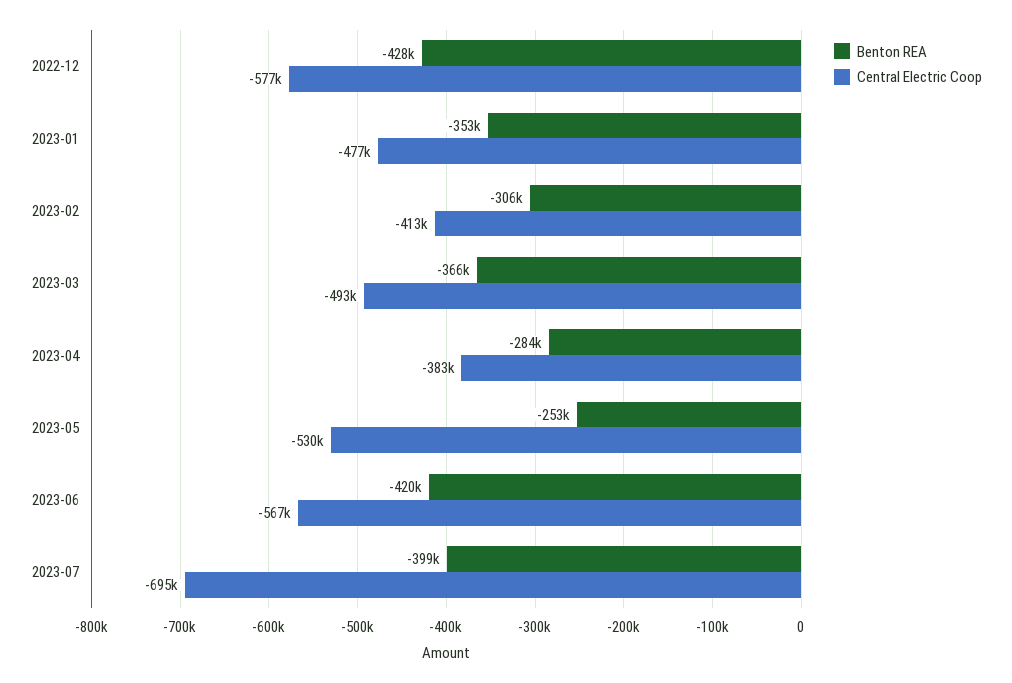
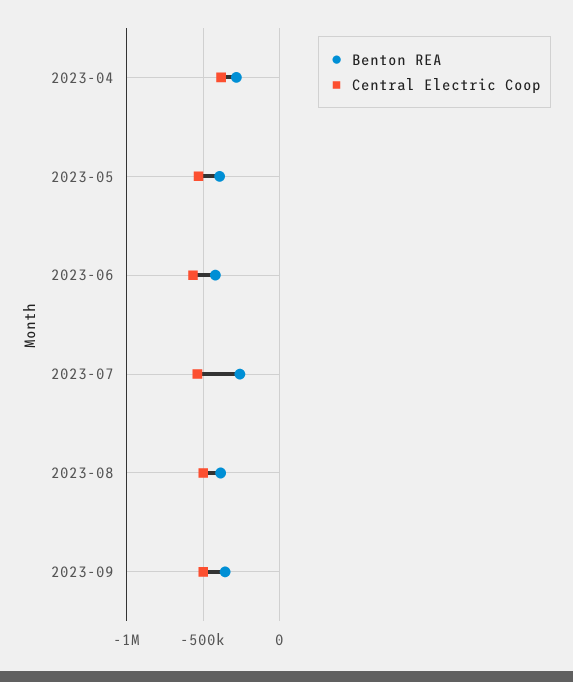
Benton REA, 2022-12: -428000 -> none
Central Electric Coop, 2022-12: -577000 -> none
Benton REA, 2023-01: -353000 -> none
Central Electric Coop, 2023-01: -477000 -> none
Benton REA, 2023-02: -306000 -> none
Central Electric Coop, 2023-02: -413000 -> none
Benton REA, 2023-03: -366000 -> none
Central Electric Coop, 2023-03: -493000 -> none
Benton REA, 2023-05: -253000 -> -400000
Benton REA, 2023-07: -399000 -> -250000
Central Electric Coop, 2023-07: -695000 -> -550000
Benton REA, 2023-08: none -> -400000
Central Electric Coop, 2023-08: none -> -500000
Benton REA, 2023-09: none -> -350000
Central Electric Coop, 2023-09: none -> -500000

